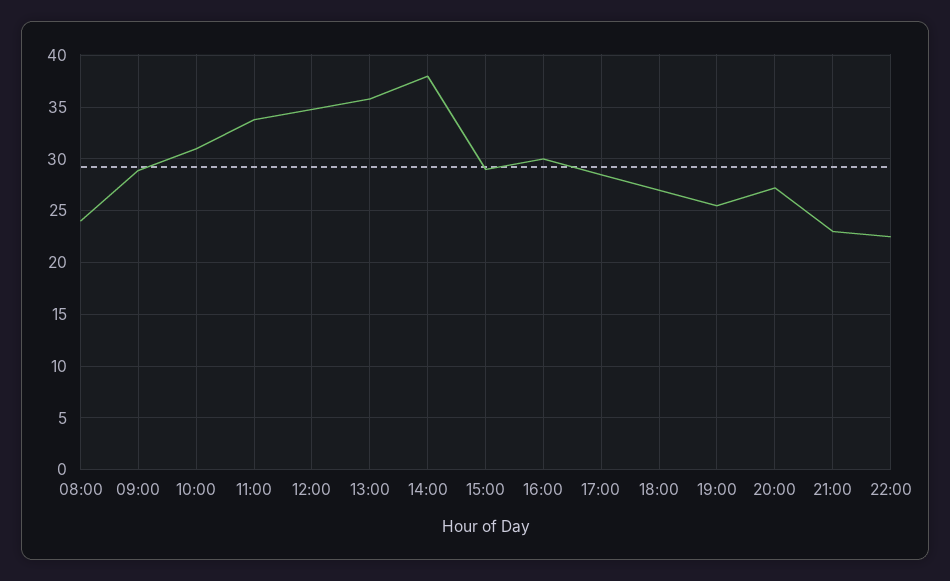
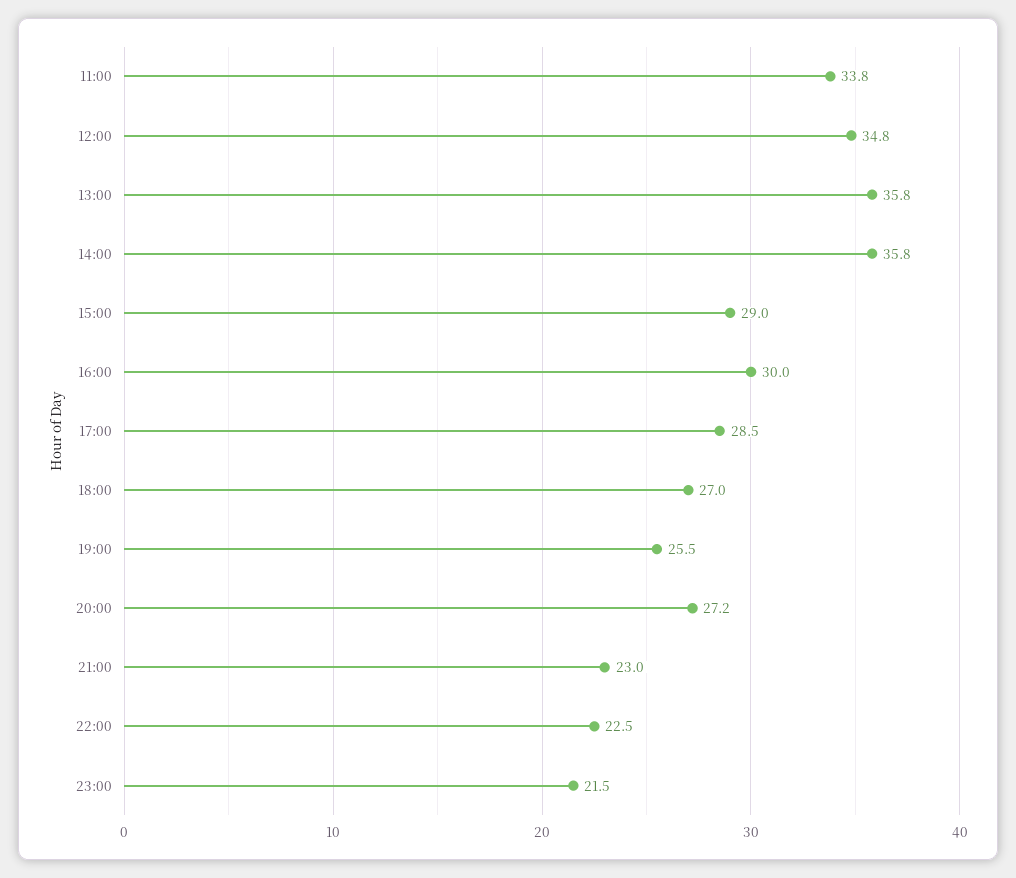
08:00: 24 -> none
09:00: 29 -> none
10:00: 31 -> none
14:00: 38 -> 35.8
23:00: none -> 21.5

